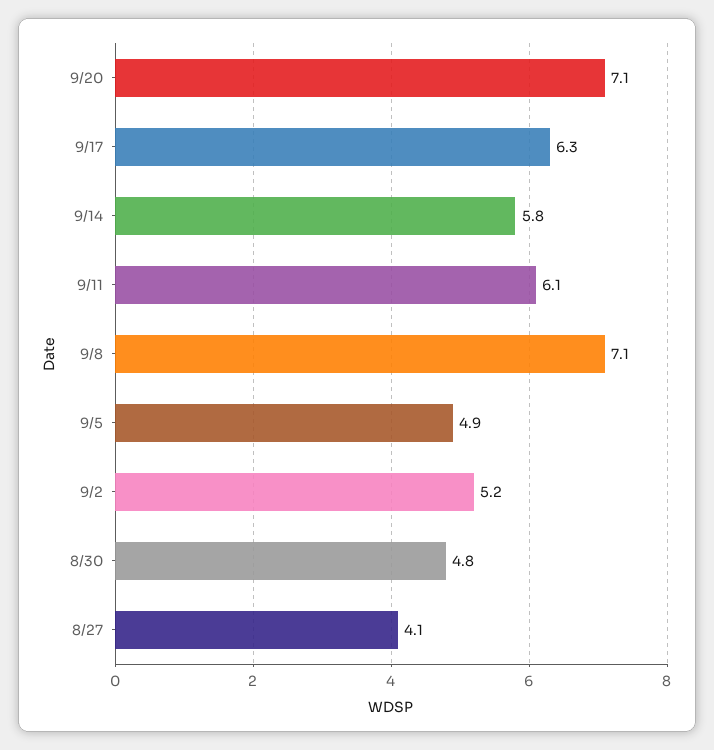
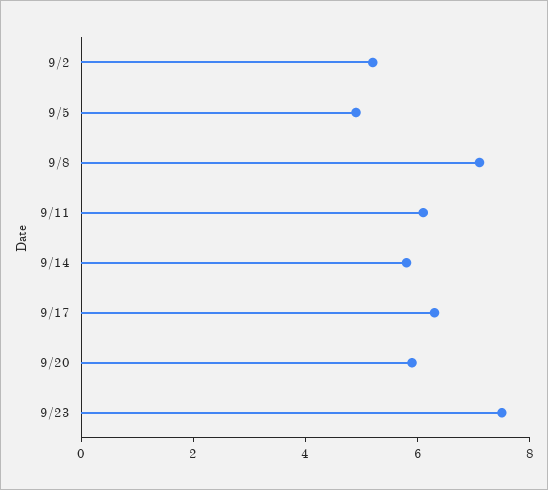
9/20: 7.1 -> 6
8/30: 4.8 -> none
8/27: 4.1 -> none
9/23: none -> 7.5

